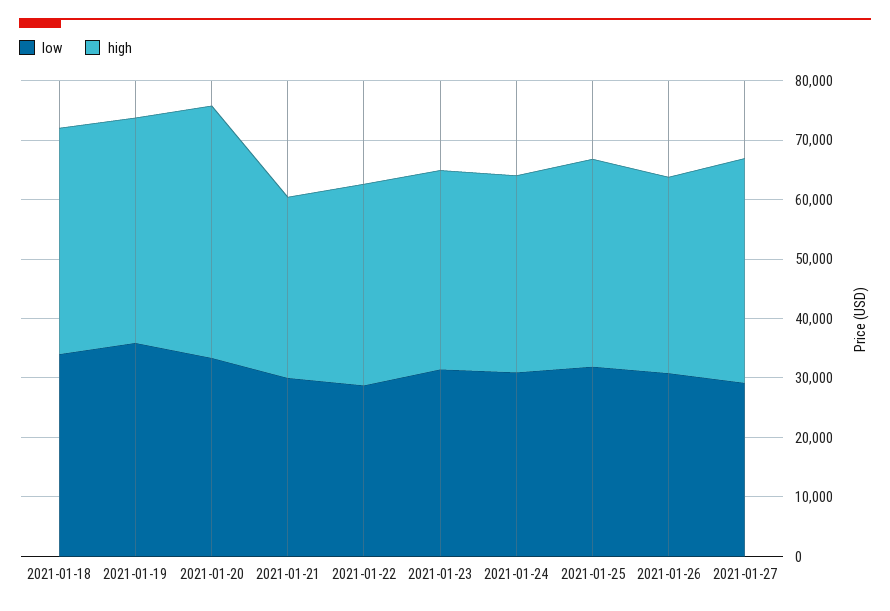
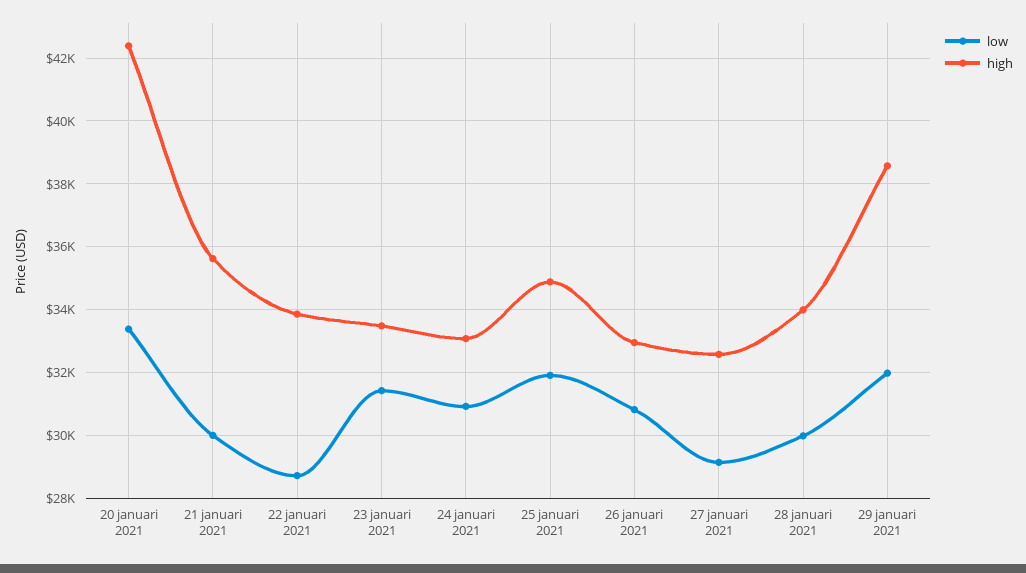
low, 2021-01-18: 34000 -> none
high, 2021-01-18: 38000 -> none
low, 2021-01-19: 36000 -> none
high, 2021-01-19: 38000 -> none
high, 2021-01-21: 30000 -> 35600
high, 2021-01-27: 38000 -> 32600
low, 28 januari 2021: none -> 30000
high, 28 januari 2021: none -> 34000
low, 29 januari 2021: none -> 32000
high, 29 januari 2021: none -> 38600

